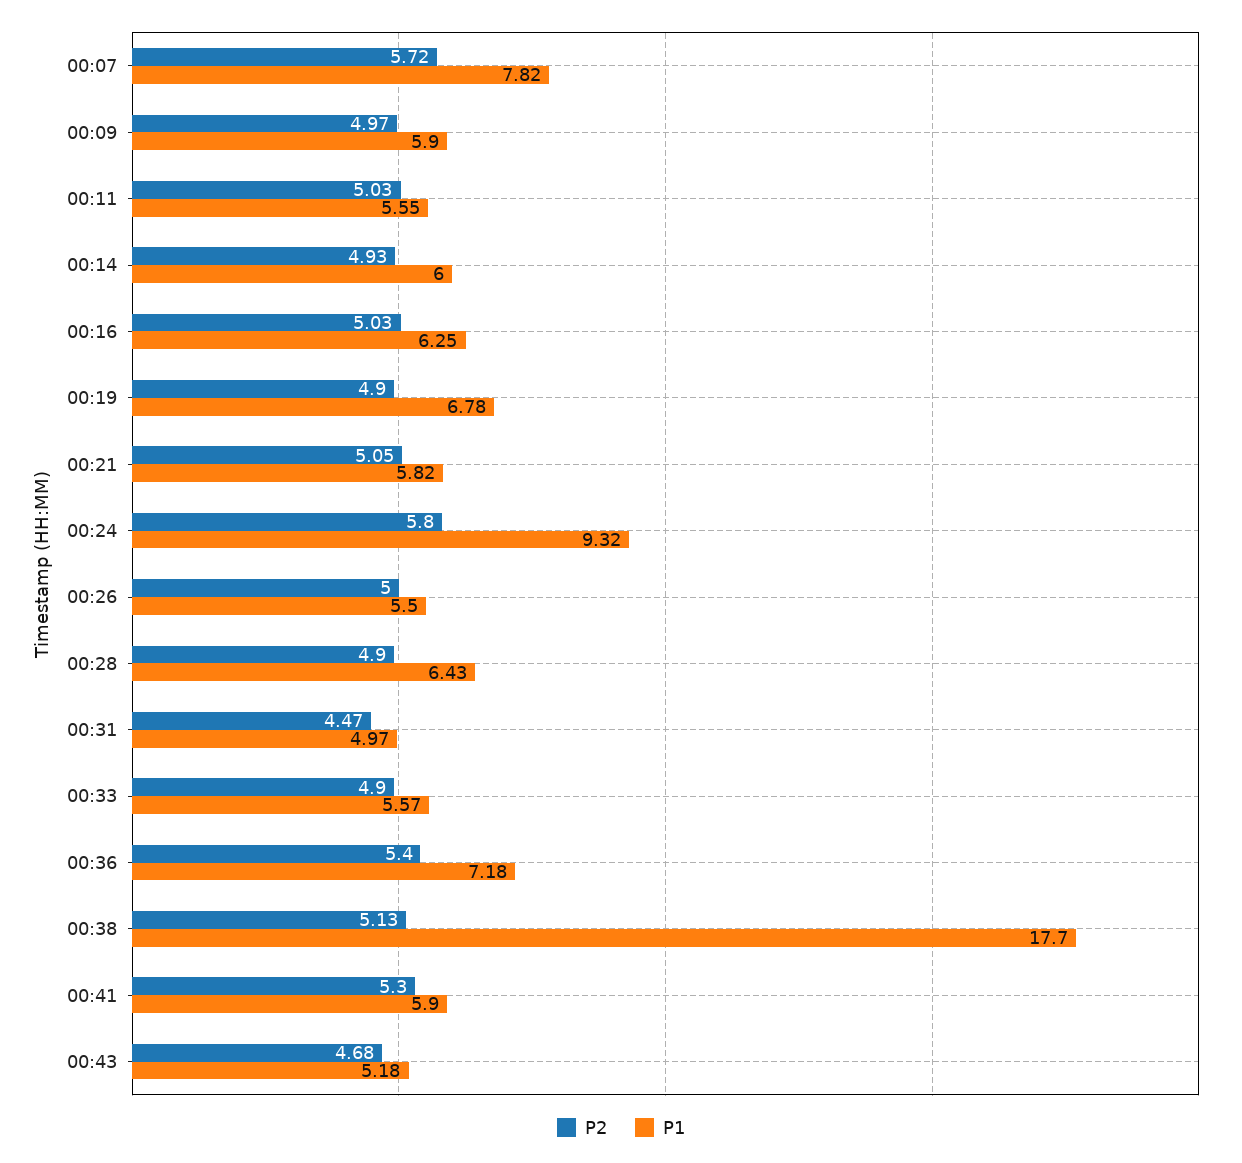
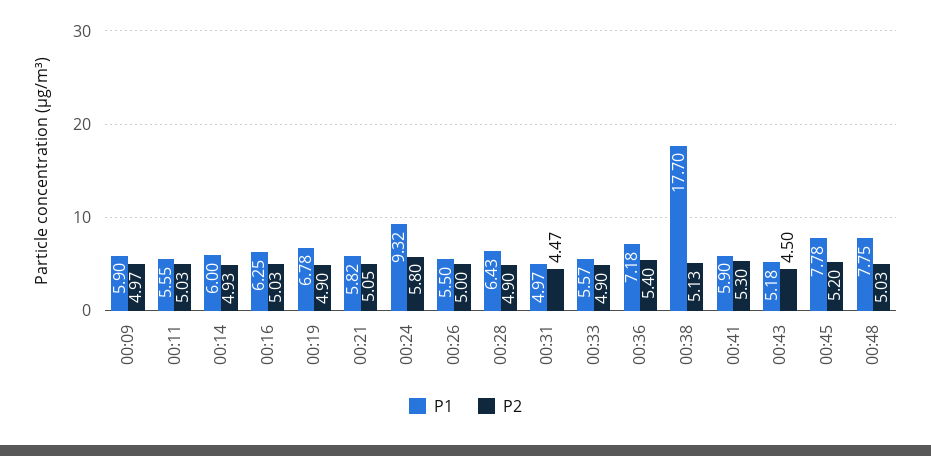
P2, 00:07: 5.72 -> none
P1, 00:07: 7.82 -> none
P2, 00:43: 4.68 -> 4.5
P1, 00:45: none -> 7.78
P2, 00:45: none -> 5.2
P1, 00:48: none -> 7.75
P2, 00:48: none -> 5.03

